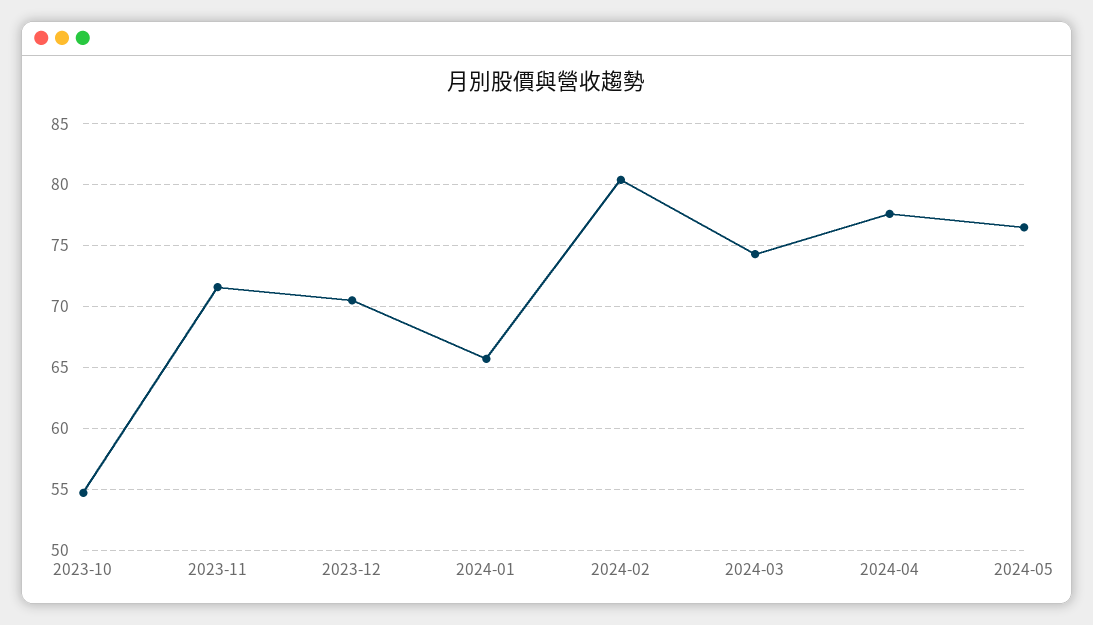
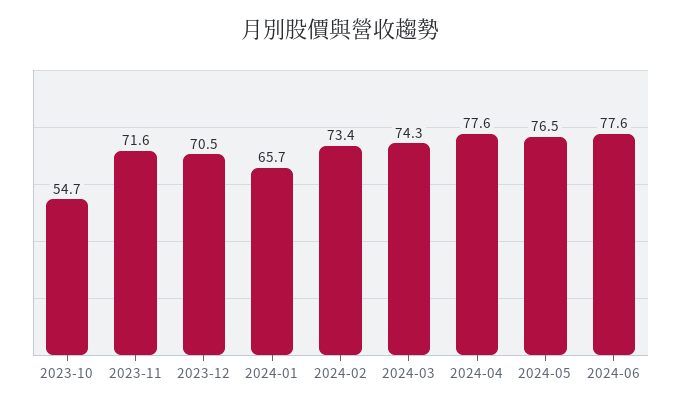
2024-02: 80.5 -> 73.4
2024-06: none -> 77.6

